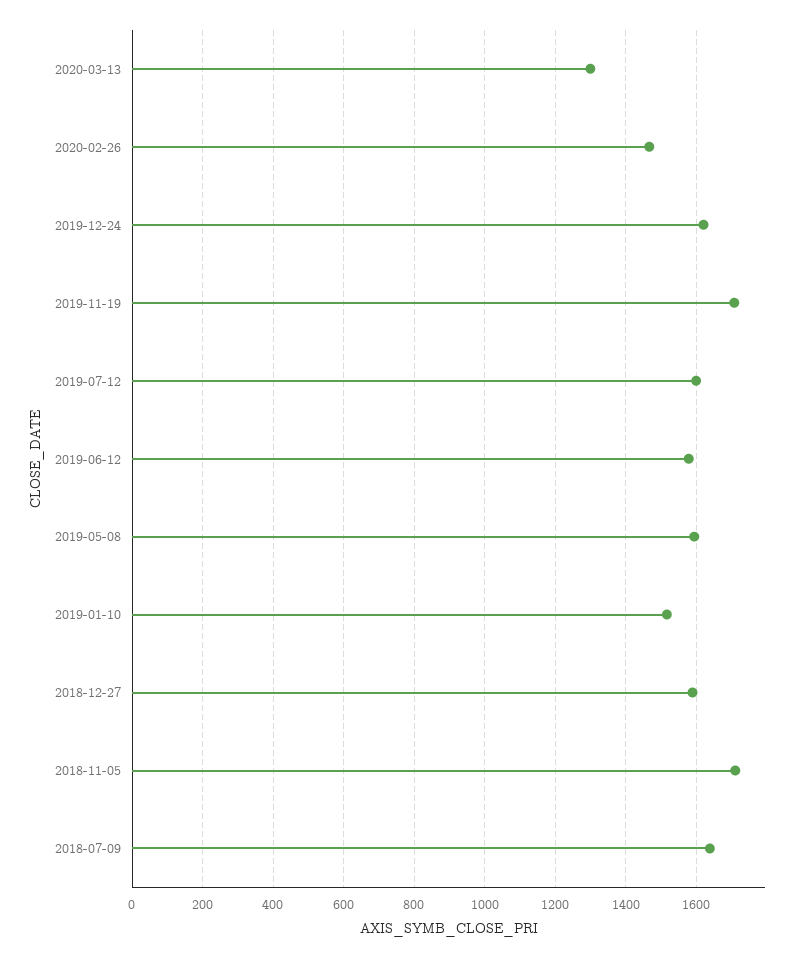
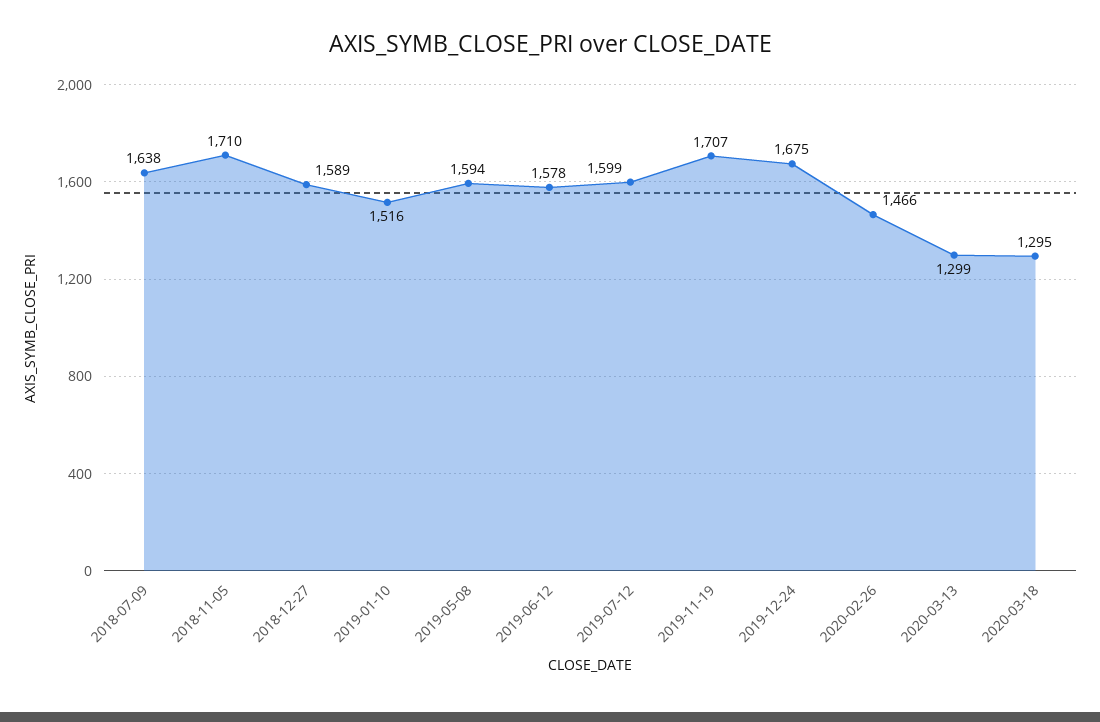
2019-12-24: 1620 -> 1675
2020-03-18: none -> 1295

